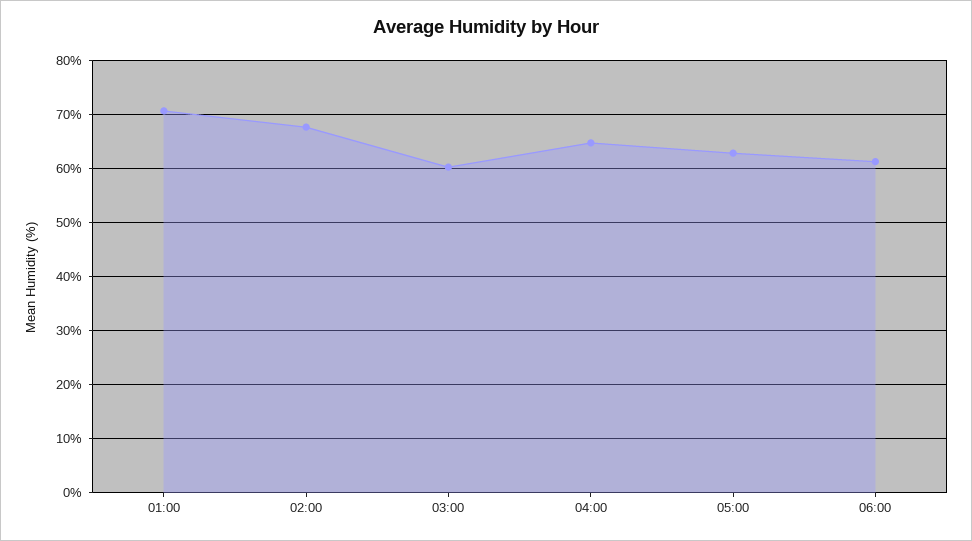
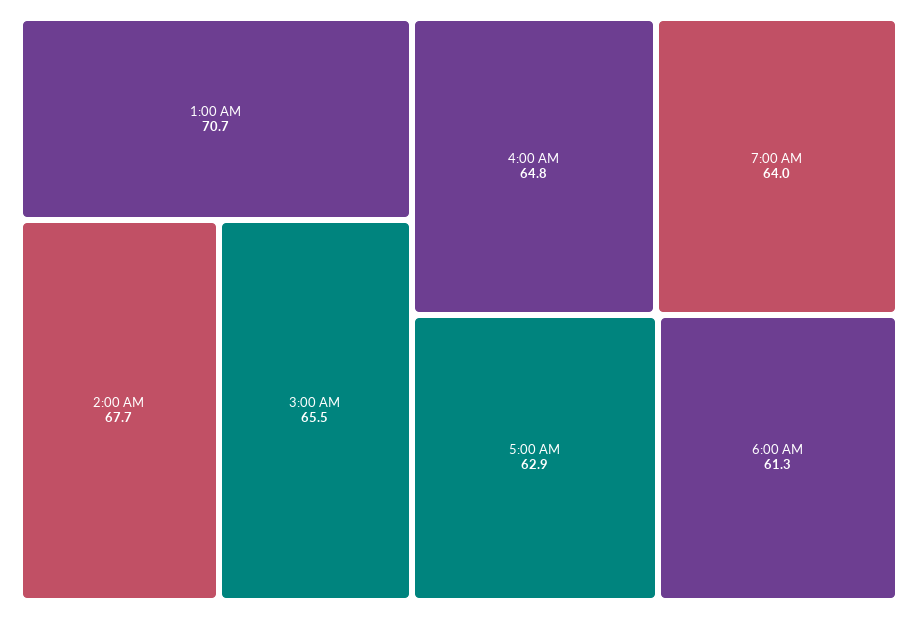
03:00: 60 -> 65.5
7:00 AM: none -> 64

